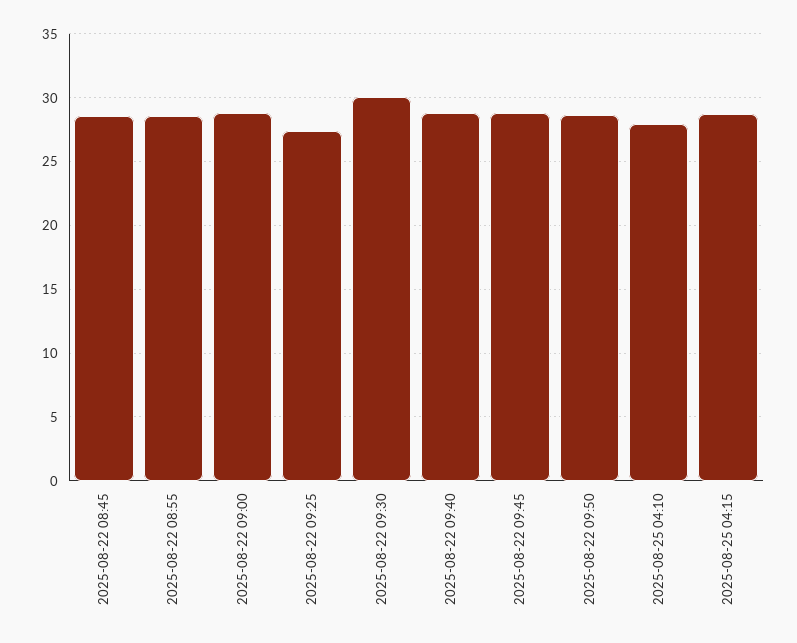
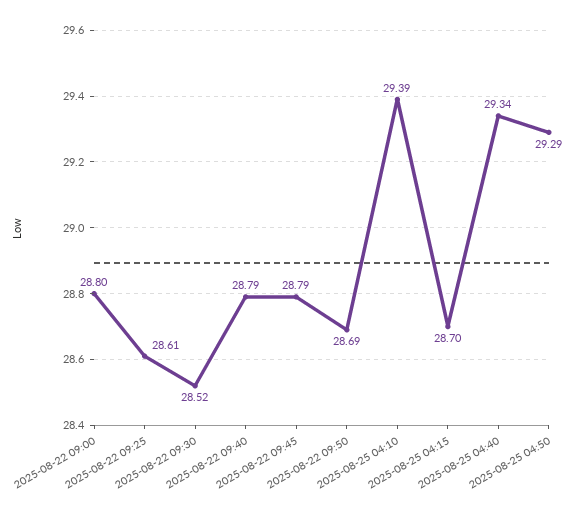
2025-08-22 08:45: 28.5 -> none
2025-08-22 08:55: 28.5 -> none
2025-08-22 09:25: 27.5 -> 28.61
2025-08-22 09:30: 30 -> 28.52
2025-08-25 04:10: 28 -> 29.39
2025-08-25 04:40: none -> 29.34
2025-08-25 04:50: none -> 29.29

